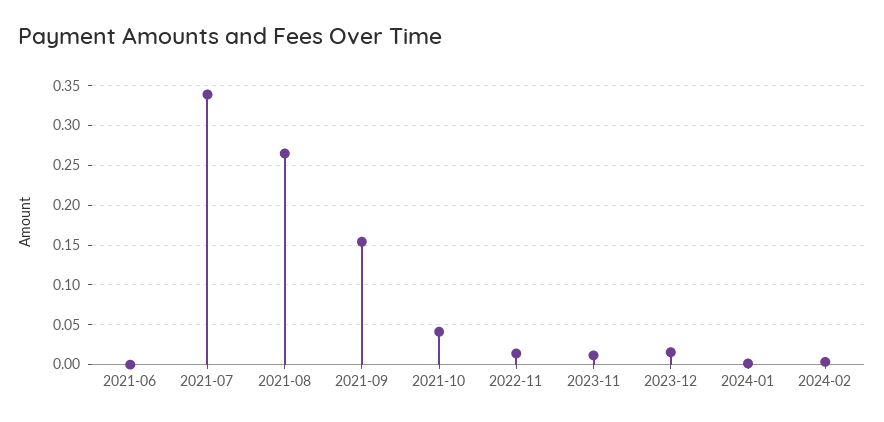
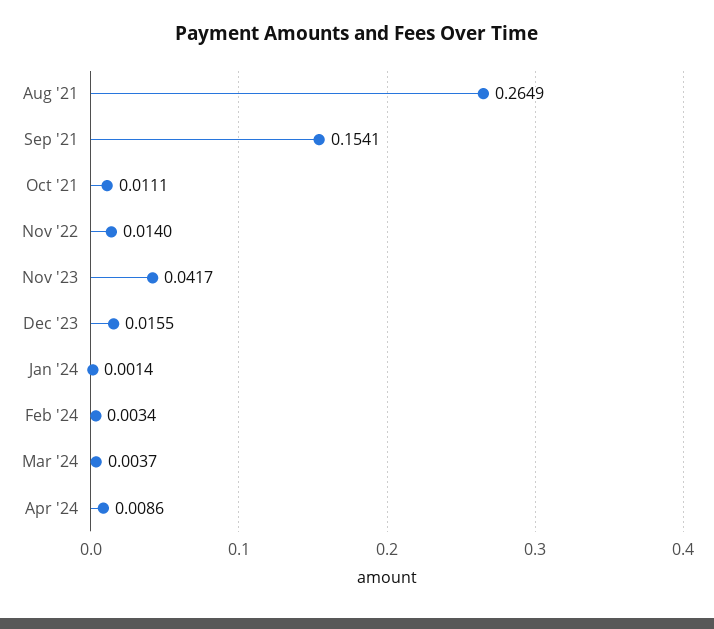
2021-06: 0 -> none
2021-07: 0.34 -> none
2021-10: 0.04 -> 0.0111
2023-11: 0.01 -> 0.0417
Mar '24: none -> 0.0037
Apr '24: none -> 0.0086

